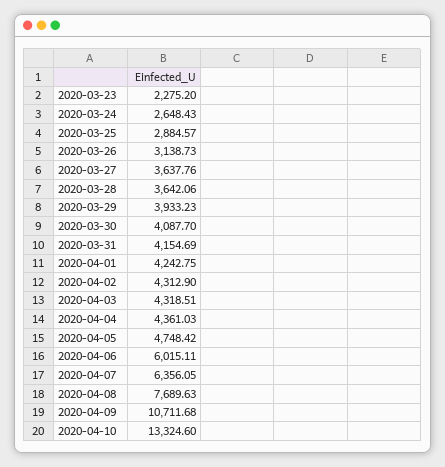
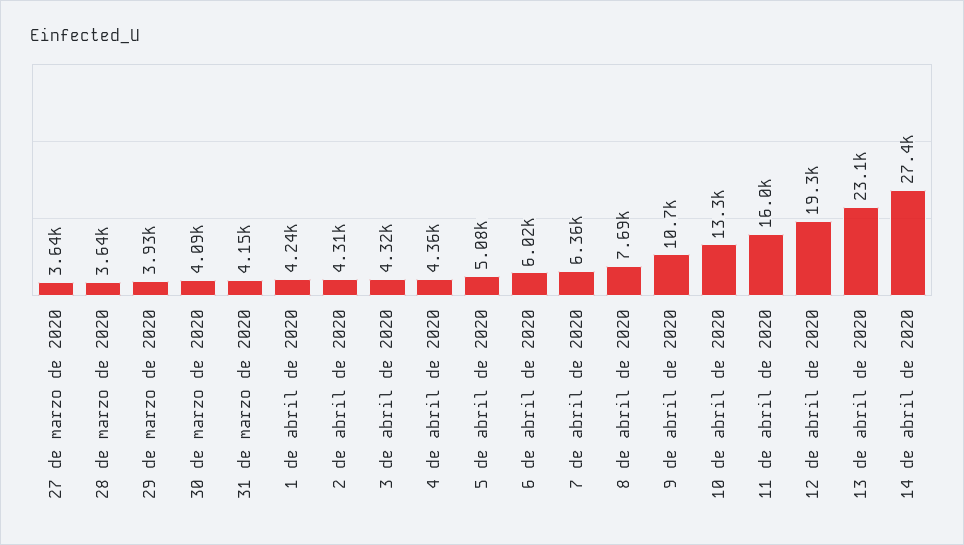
2020-03-23: 2275.2 -> none
2020-03-24: 2648.43 -> none
2020-03-25: 2884.57 -> none
2020-03-26: 3138.73 -> none
2020-04-05: 4748.42 -> 5080
11 de abril de 2020: none -> 16000
12 de abril de 2020: none -> 19300
13 de abril de 2020: none -> 23100
14 de abril de 2020: none -> 27400

